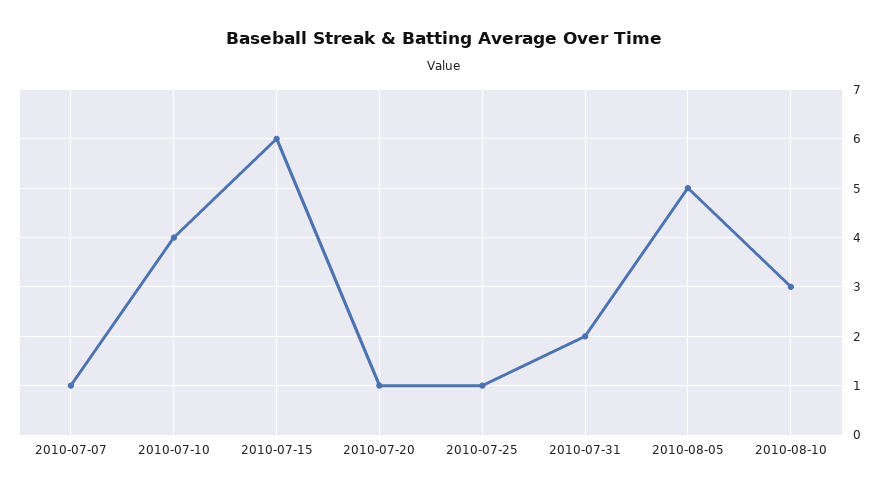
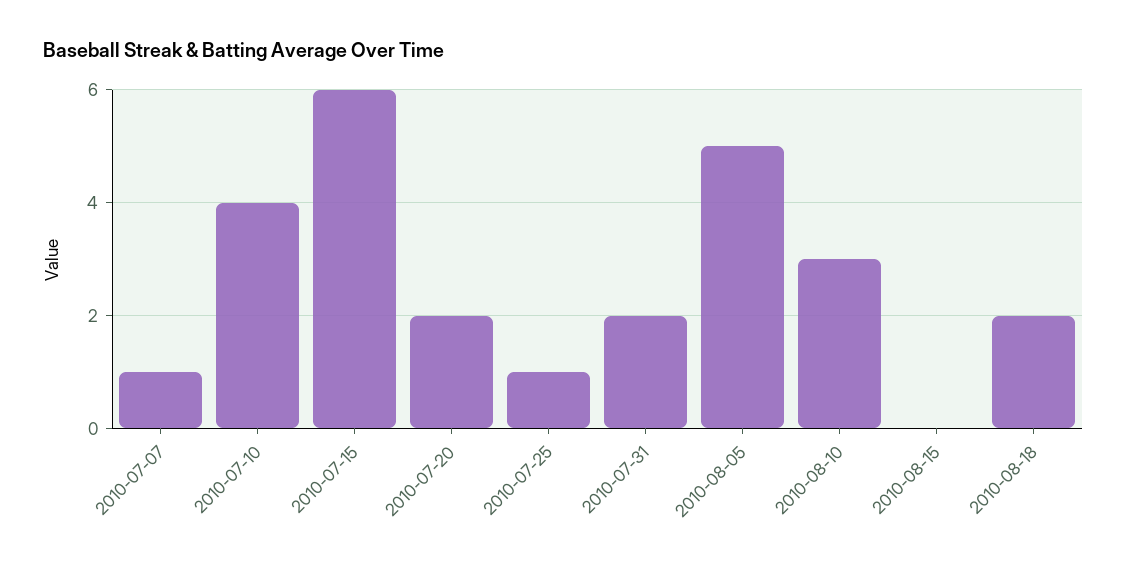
2010-07-20: 1 -> 2
2010-08-15: none -> 0
2010-08-18: none -> 2

